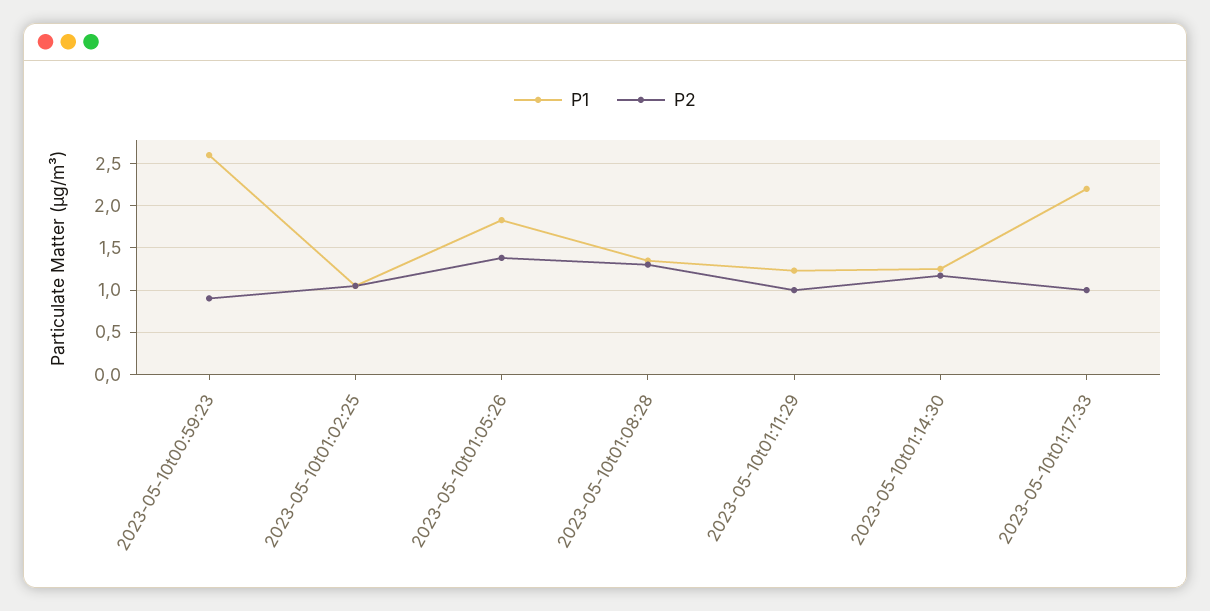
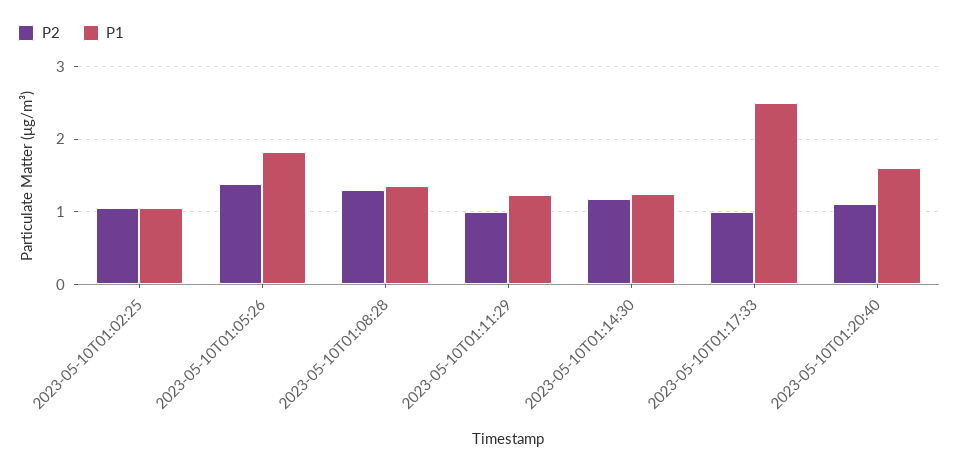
P1, 2023-05-10t00:59:23: 2.6 -> none
P2, 2023-05-10t00:59:23: 0.9 -> none
P1, 2023-05-10t01:17:33: 2.2 -> 2.5
P2, 2023-05-10T01:20:40: none -> 1.1
P1, 2023-05-10T01:20:40: none -> 1.6

